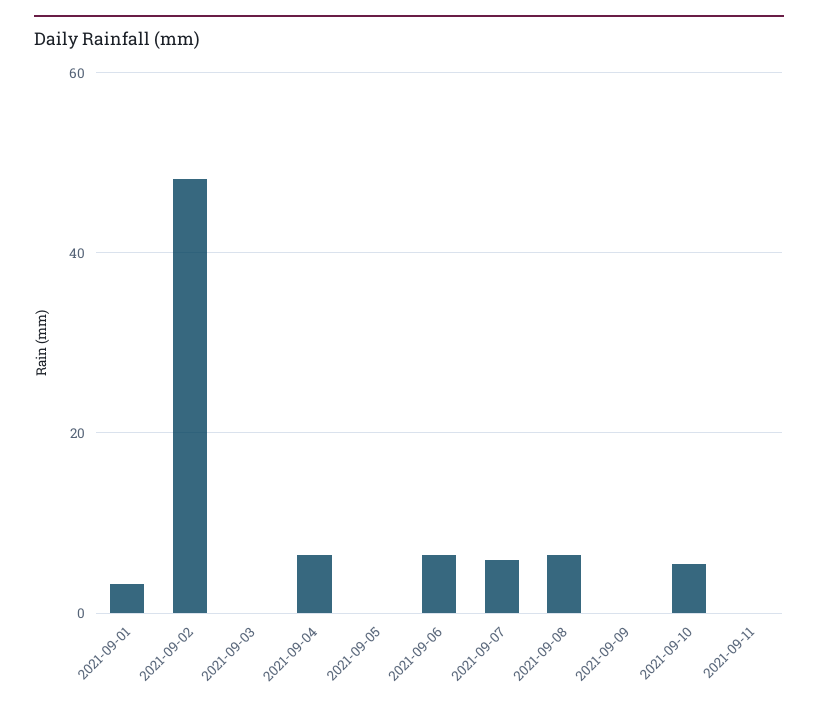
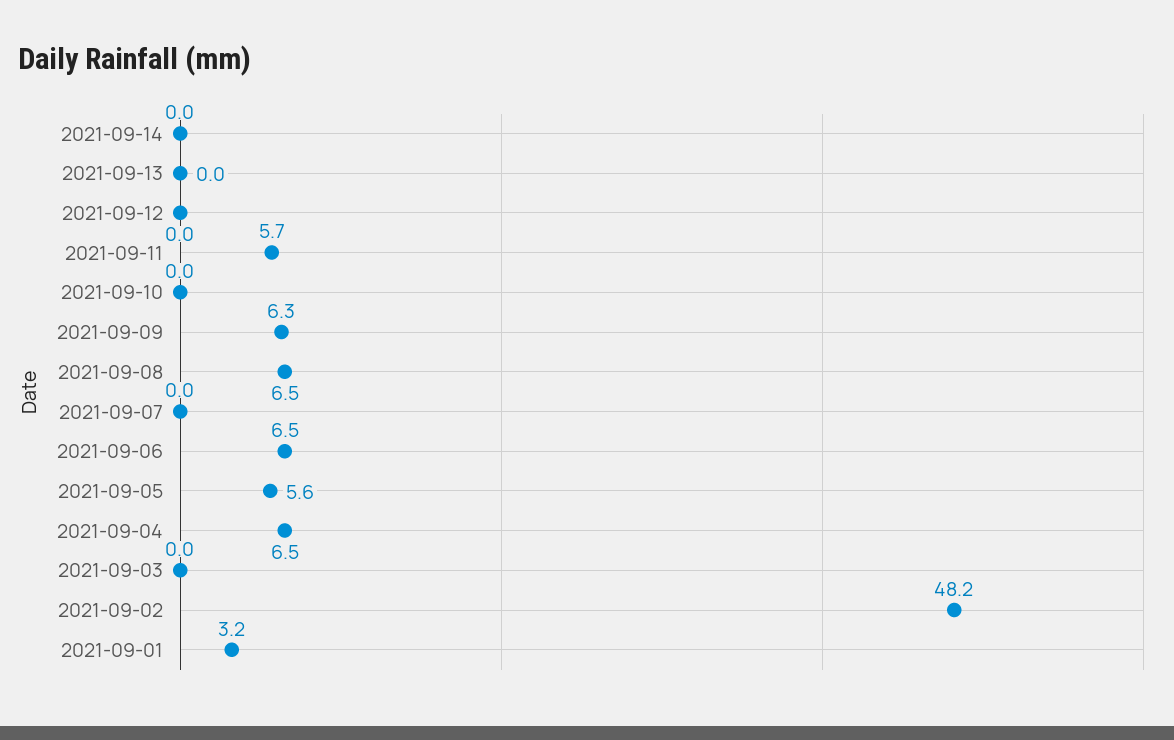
2021-09-05: 0 -> 5.6
2021-09-07: 6 -> 0
2021-09-09: 0 -> 6.3
2021-09-10: 6 -> 0
2021-09-11: 0 -> 5.7
2021-09-14: none -> 0
2021-09-13: none -> 0
2021-09-12: none -> 0

